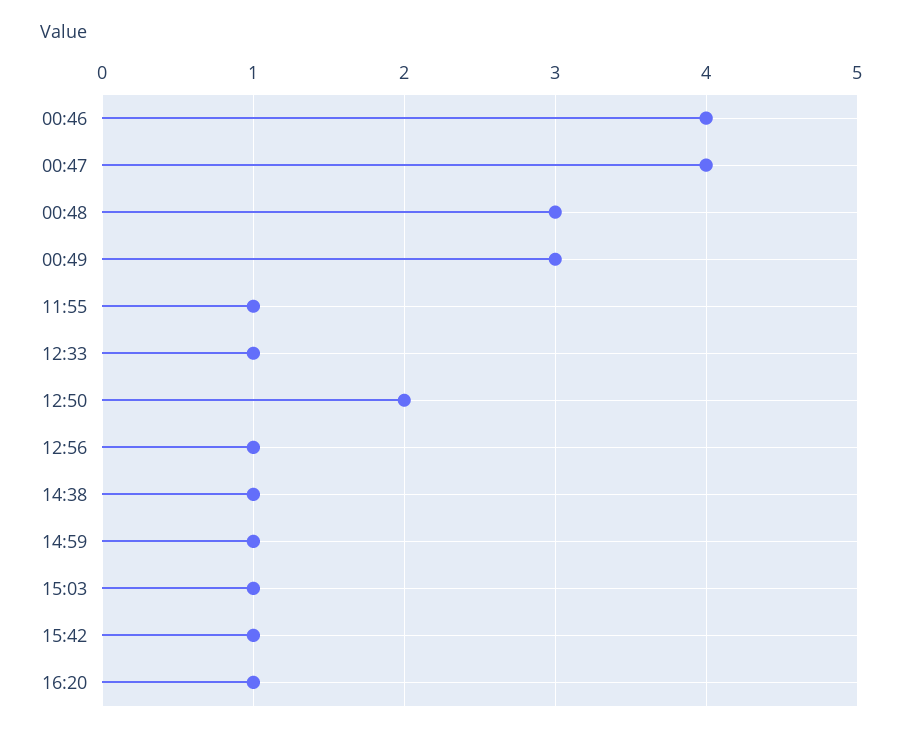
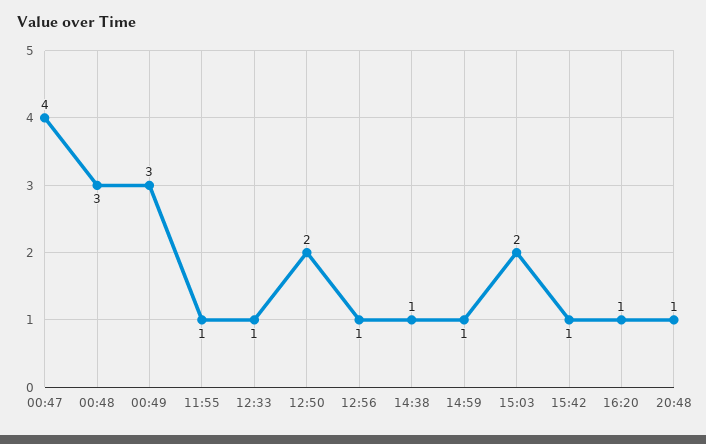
00:46: 4 -> none
15:03: 1 -> 2
20:48: none -> 1

